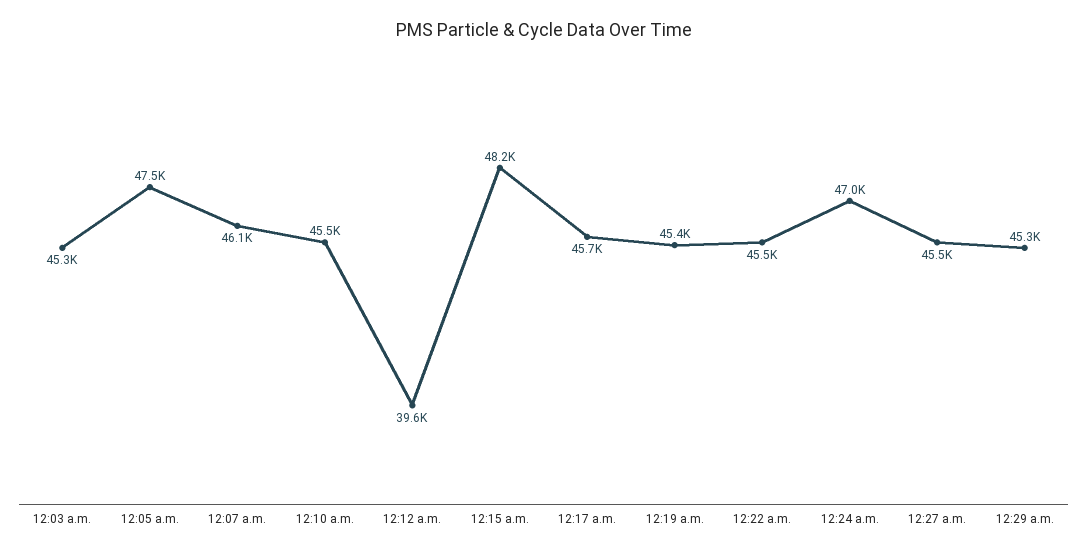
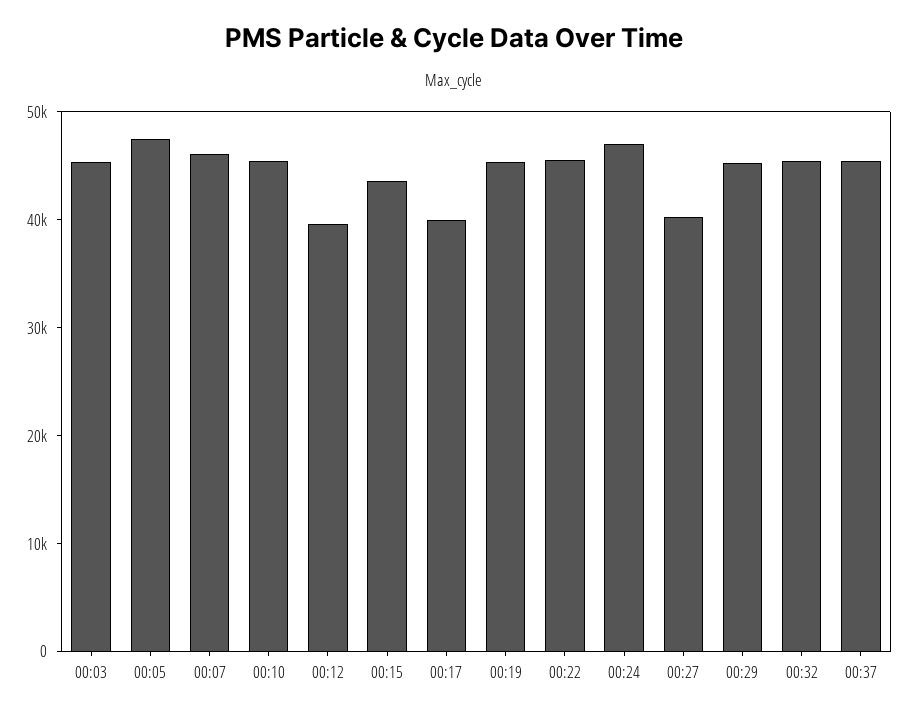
12:15 a.m.: 48200 -> 44000
12:17 a.m.: 45700 -> 40000
12:27 a.m.: 45500 -> 40000
00:32: none -> 46000
00:37: none -> 46000

